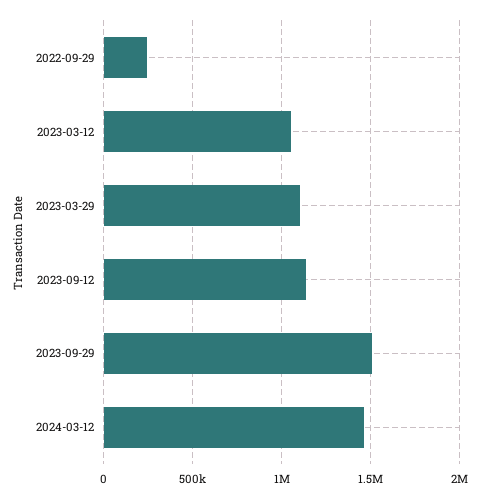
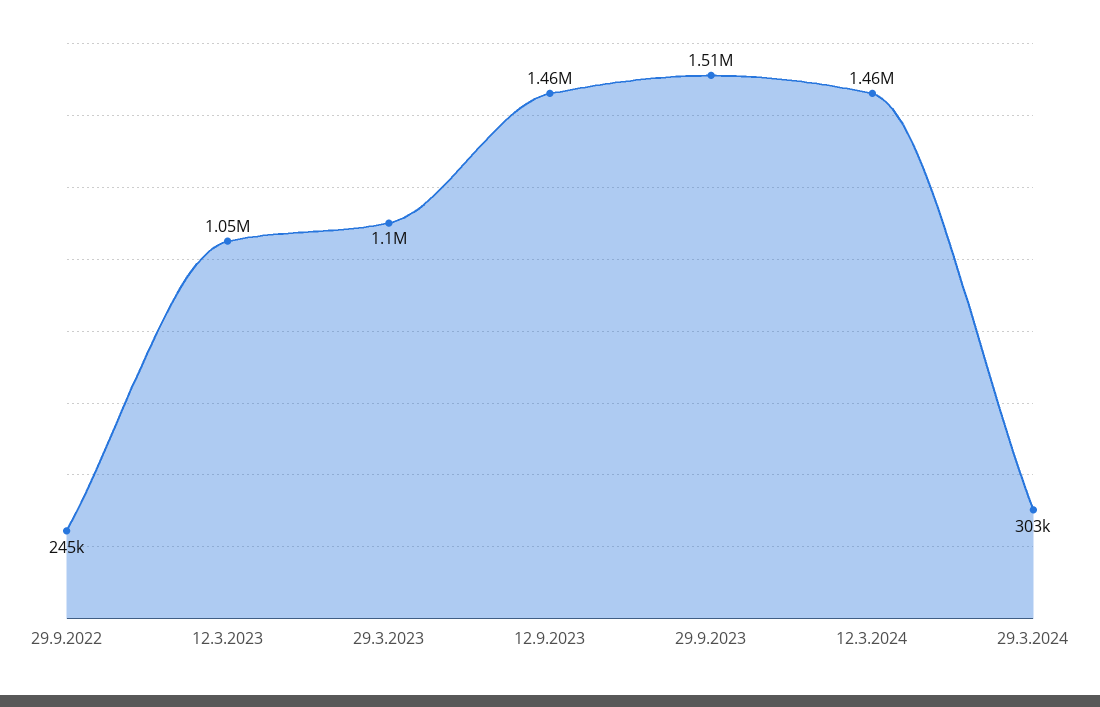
2023-09-12: 1150000 -> 1460000
29.3.2024: none -> 303000

